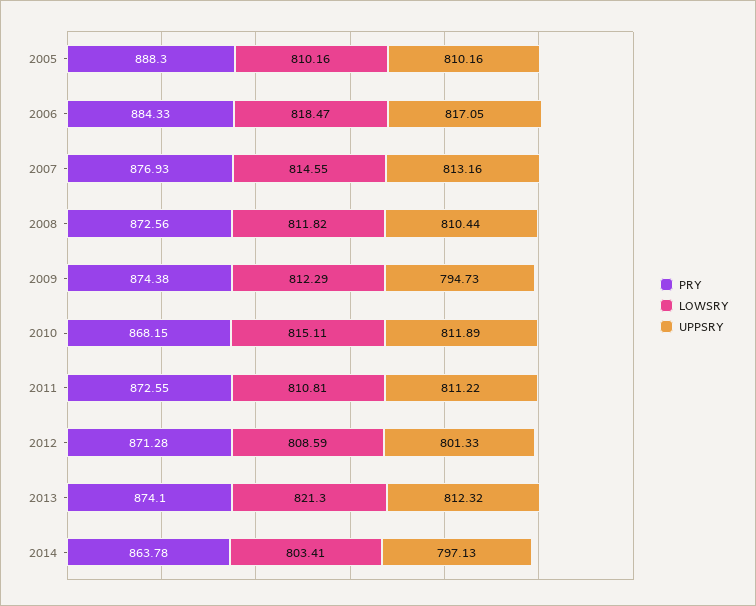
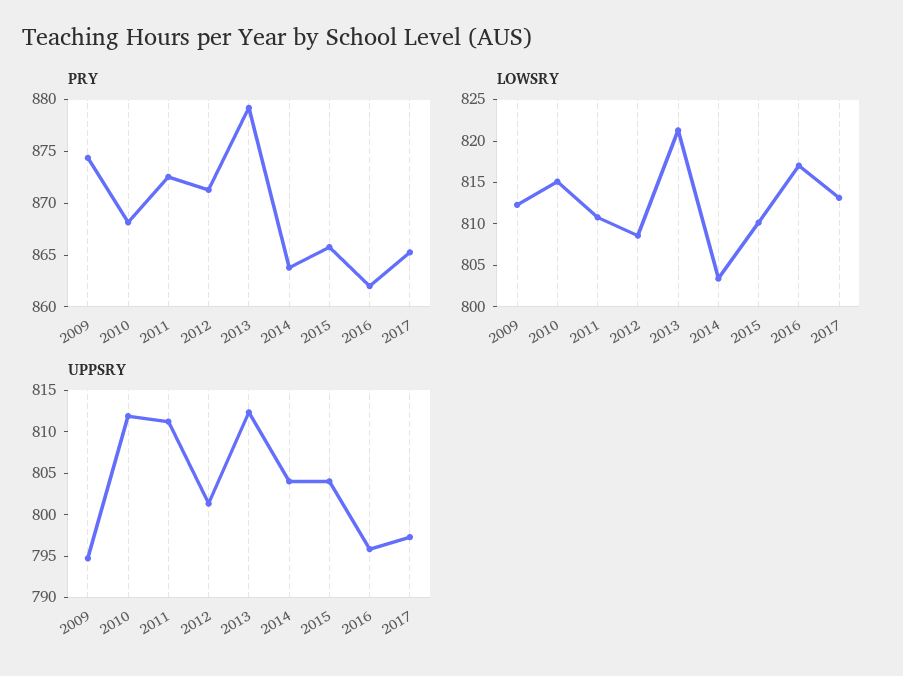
PRY, 2005: 888.3 -> none
LOWSRY, 2005: 810.16 -> none
UPPSRY, 2005: 810.16 -> none
PRY, 2006: 884.33 -> none
LOWSRY, 2006: 818.47 -> none
UPPSRY, 2006: 817.05 -> none
PRY, 2007: 876.93 -> none
LOWSRY, 2007: 814.55 -> none
UPPSRY, 2007: 813.16 -> none
PRY, 2008: 872.56 -> none
LOWSRY, 2008: 811.82 -> none
UPPSRY, 2008: 810.44 -> none
PRY, 2013: 874.1 -> 879
UPPSRY, 2014: 797.13 -> 804
PRY, 2015: none -> 866
PRY, 2016: none -> 862
PRY, 2017: none -> 865
LOWSRY, 2015: none -> 810
LOWSRY, 2016: none -> 817
LOWSRY, 2017: none -> 813
UPPSRY, 2015: none -> 804
UPPSRY, 2016: none -> 796
UPPSRY, 2017: none -> 797

